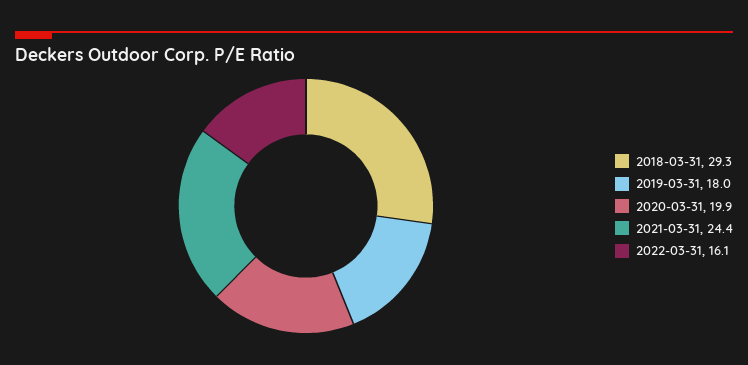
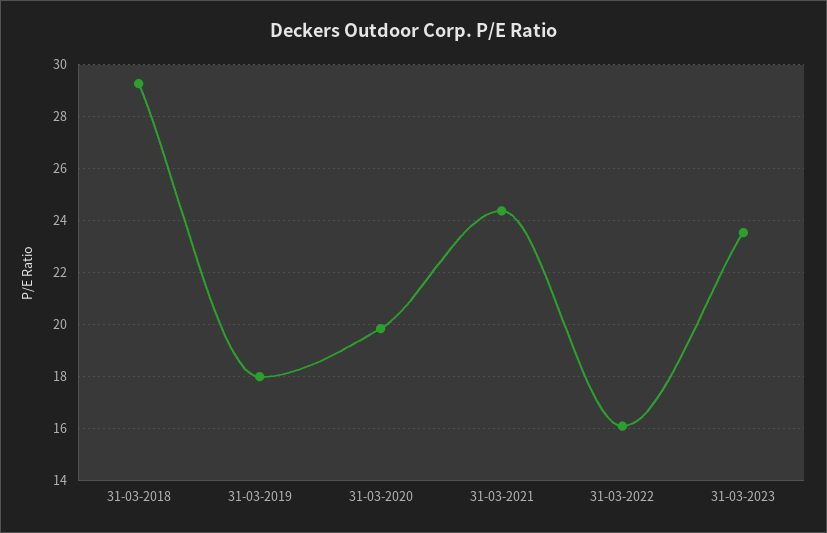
31-03-2023: none -> 23.5

